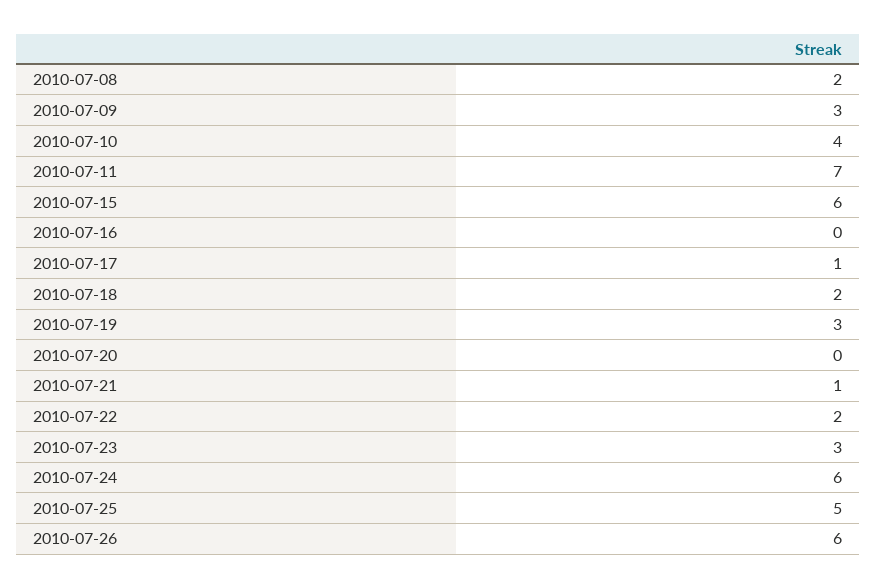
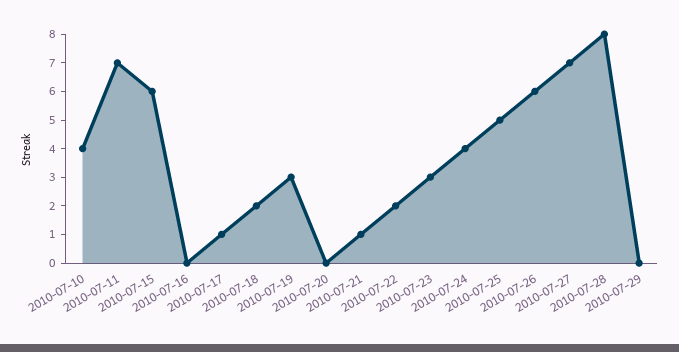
2010-07-08: 2 -> none
2010-07-09: 3 -> none
2010-07-24: 6 -> 4
2010-07-27: none -> 7
2010-07-28: none -> 8
2010-07-29: none -> 0

